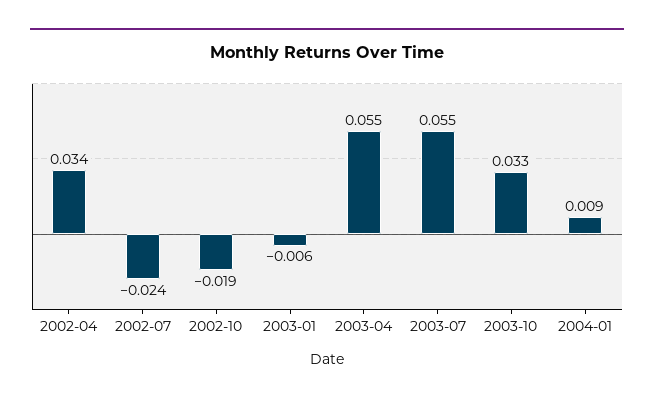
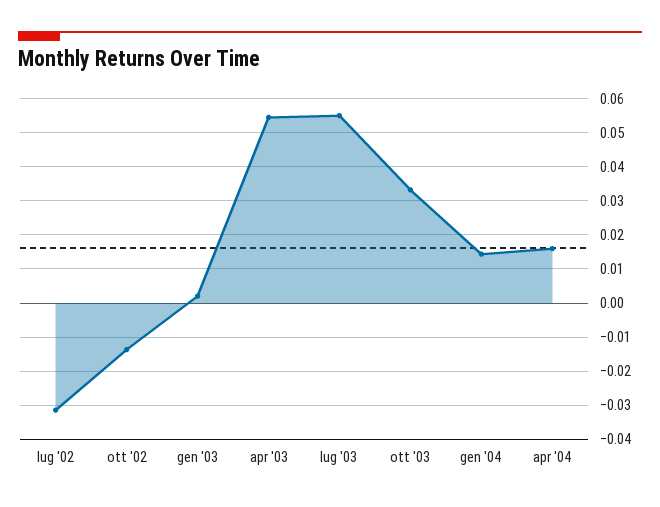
2002-04: 0.034 -> none
2002-07: -0.024 -> -0.032
2002-10: -0.019 -> -0.014
2003-01: -0.006 -> 0.002
2004-01: 0.009 -> 0.014
apr '04: none -> 0.016

